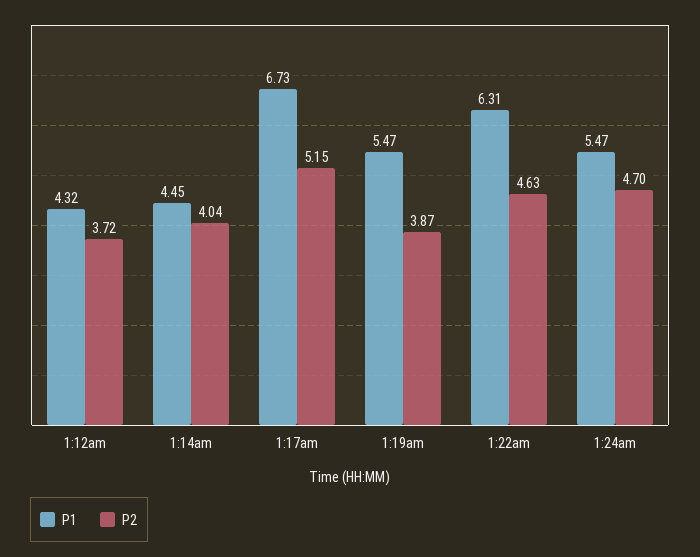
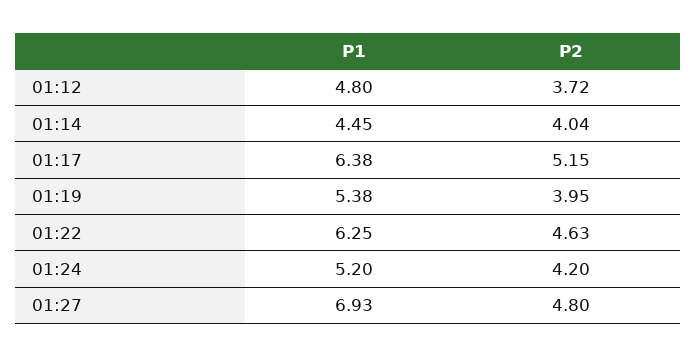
P1, 1:12am: 4.32 -> 4.8
P1, 1:17am: 6.73 -> 6.38
P1, 1:19am: 5.47 -> 5.38
P2, 1:19am: 3.87 -> 3.95
P1, 1:22am: 6.31 -> 6.25
P1, 1:24am: 5.47 -> 5.2
P2, 1:24am: 4.7 -> 4.2
P1, 01:27: none -> 6.93
P2, 01:27: none -> 4.8

